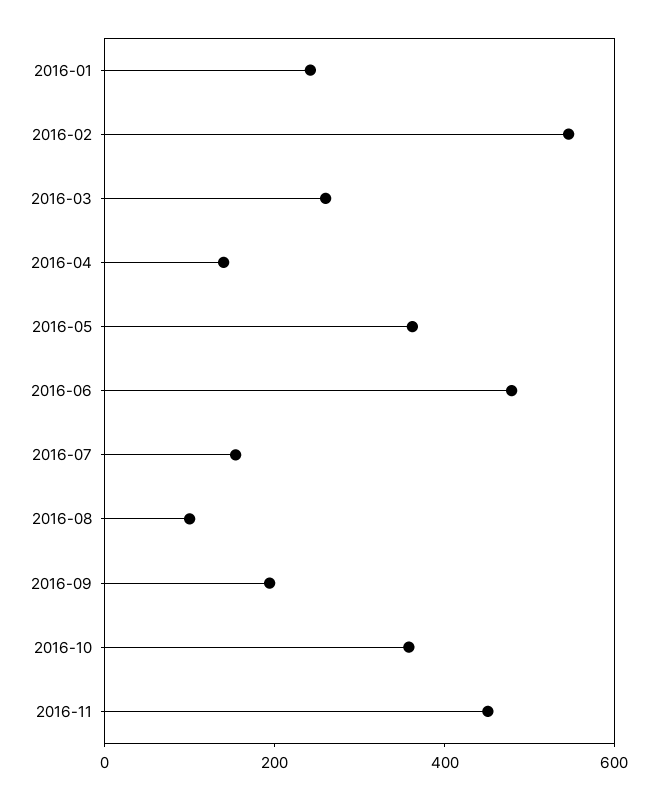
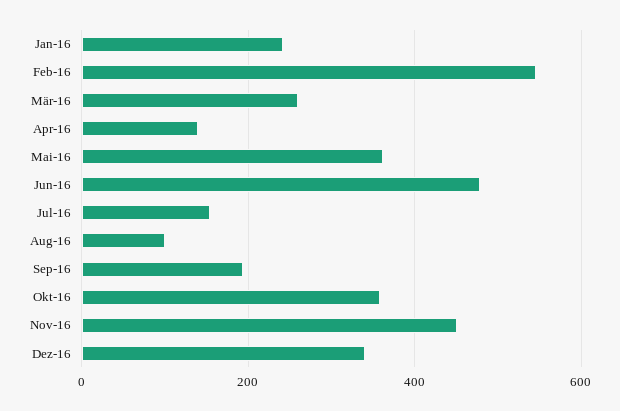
Dez-16: none -> 340

